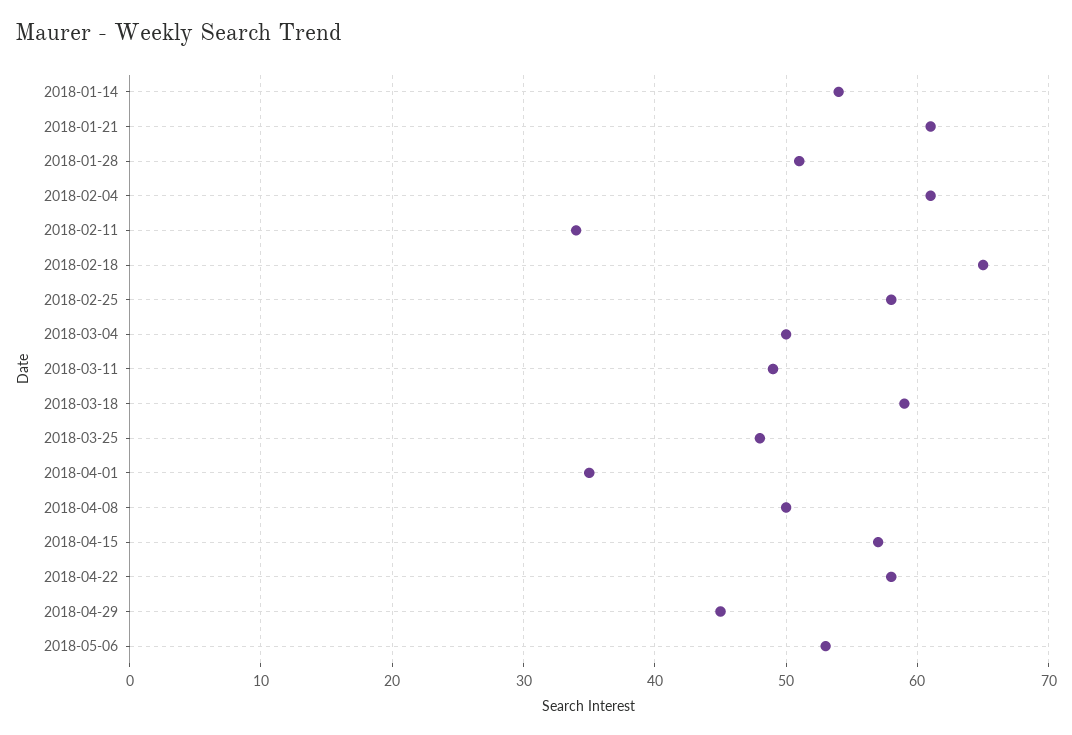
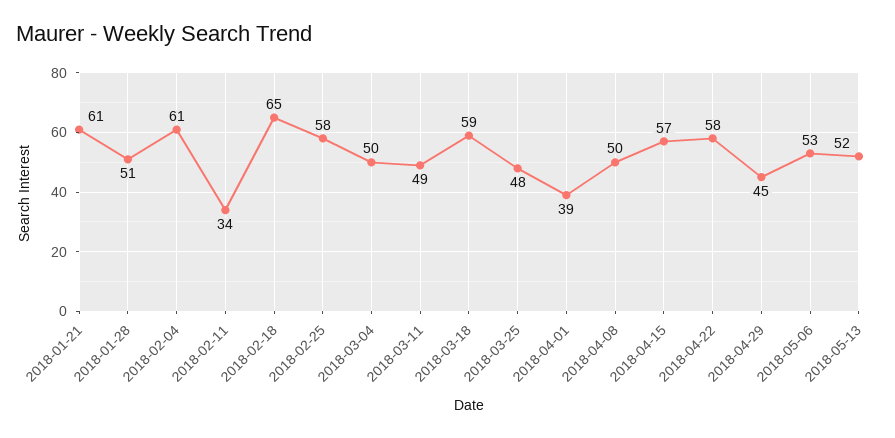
2018-01-14: 54 -> none
2018-04-01: 35 -> 39
2018-05-13: none -> 52

